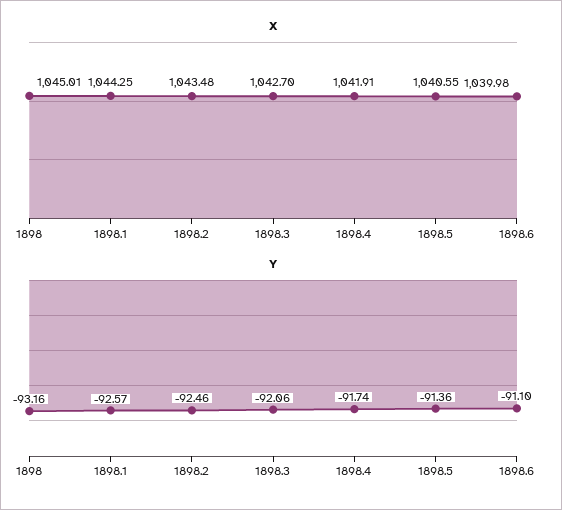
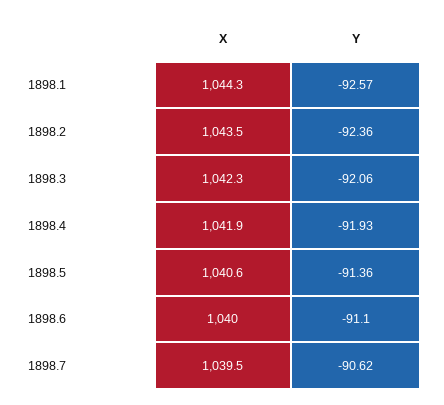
X, 1898: 1045.01 -> none
X, 1898.3: 1042.7 -> 1042.3
Y, 1898: -93.16 -> none
Y, 1898.2: -92.46 -> -92.36
Y, 1898.4: -91.74 -> -91.93
X, 1898.7: none -> 1039.5
Y, 1898.7: none -> -90.62

